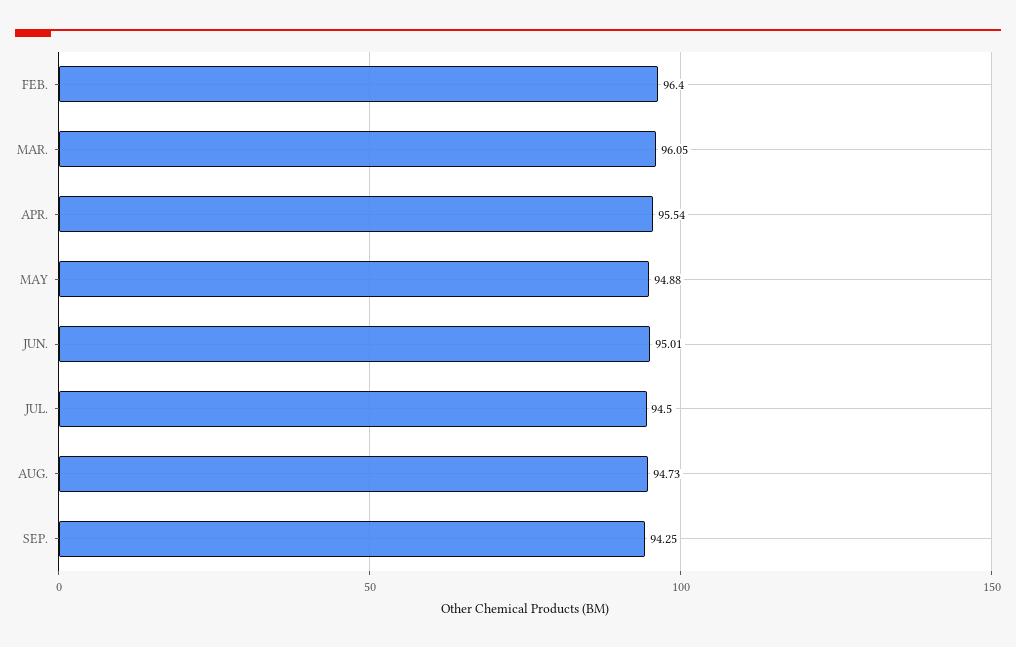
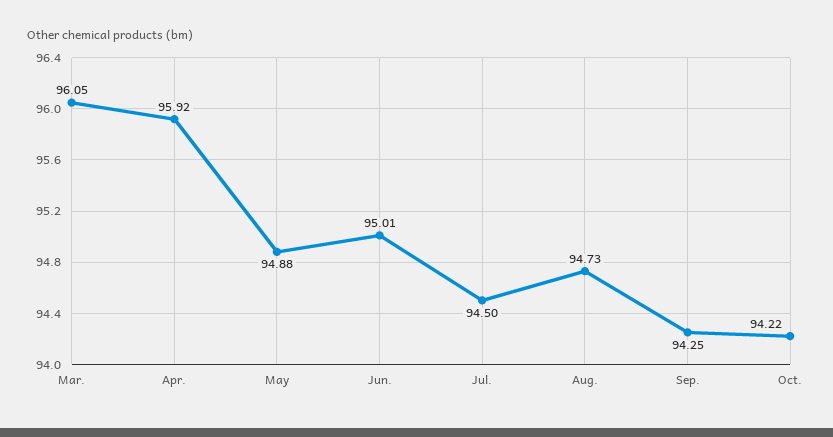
FEB.: 96.4 -> none
APR.: 95.54 -> 95.92
Oct.: none -> 94.22

